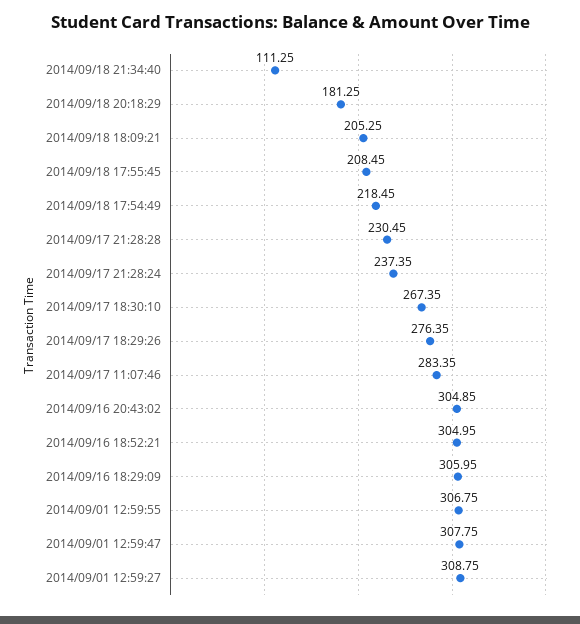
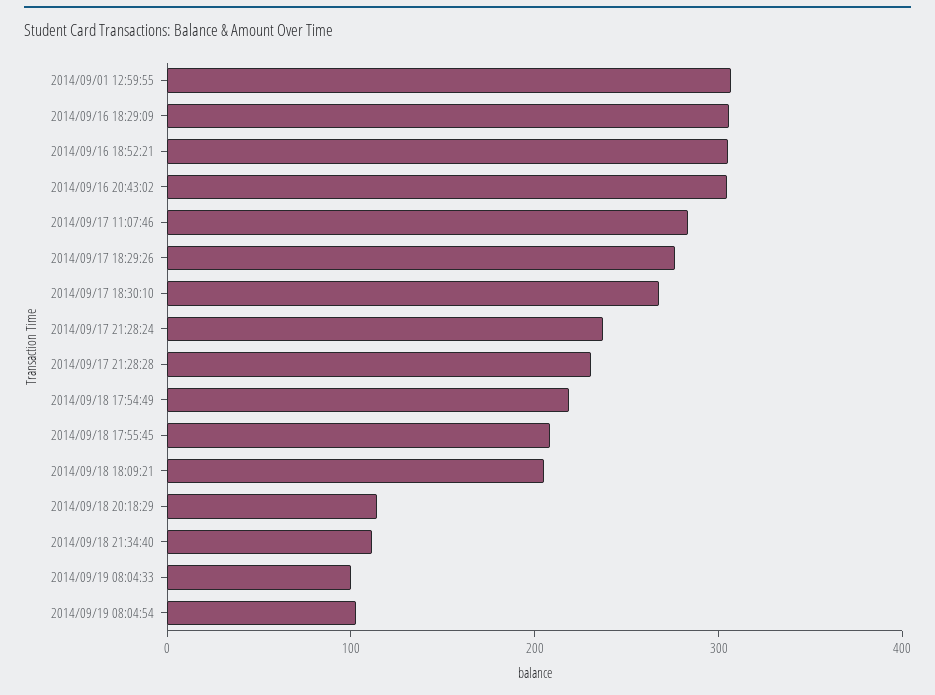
2014/09/18 20:18:29: 181.25 -> 120
2014/09/01 12:59:47: 307.75 -> none
2014/09/01 12:59:27: 308.75 -> none
2014/09/19 08:04:33: none -> 100
2014/09/19 08:04:54: none -> 100

